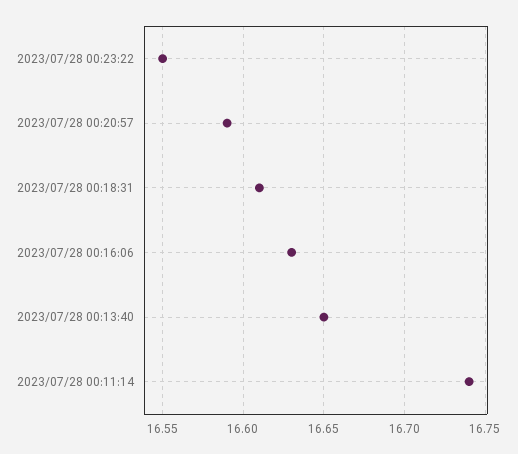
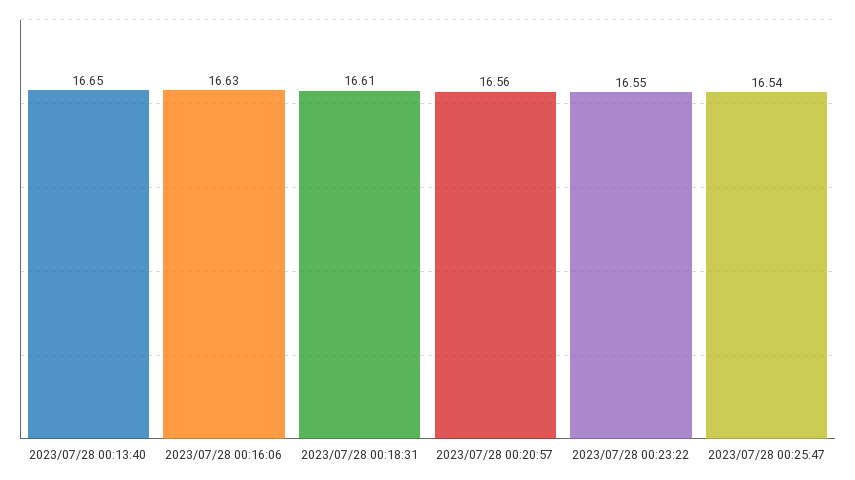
2023/07/28 00:20:57: 16.59 -> 16.56
2023/07/28 00:11:14: 16.74 -> none
2023/07/28 00:25:47: none -> 16.54

